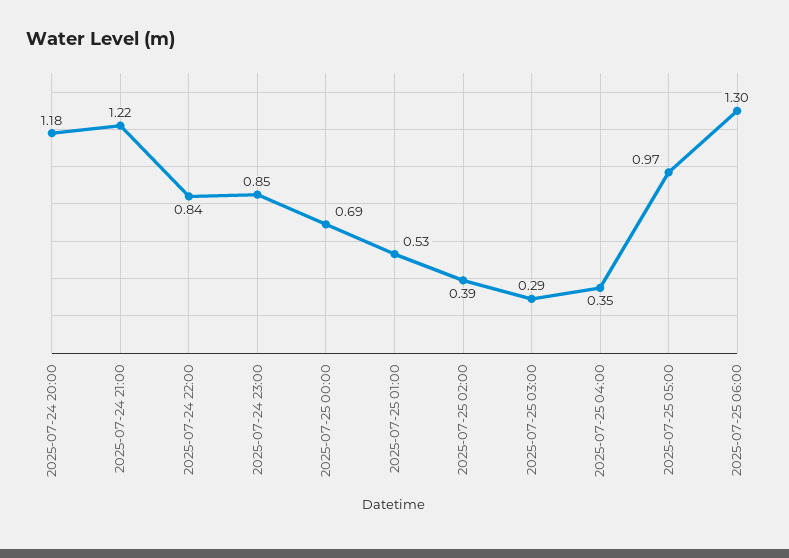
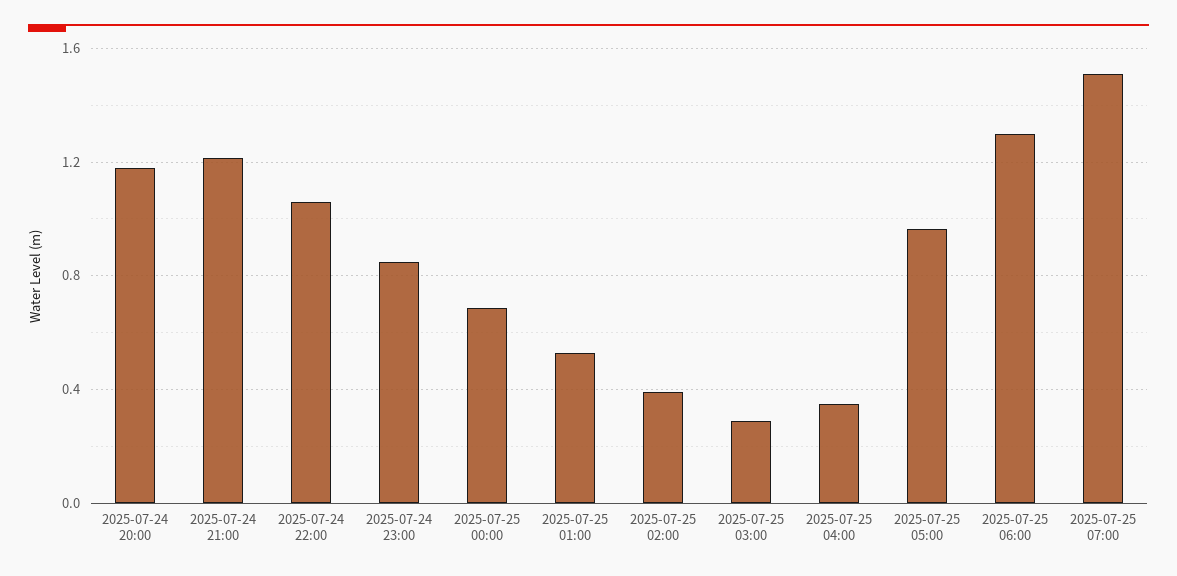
2025-07-24 22:00: 0.84 -> 1.05
2025-07-25 07:00: none -> 1.5

